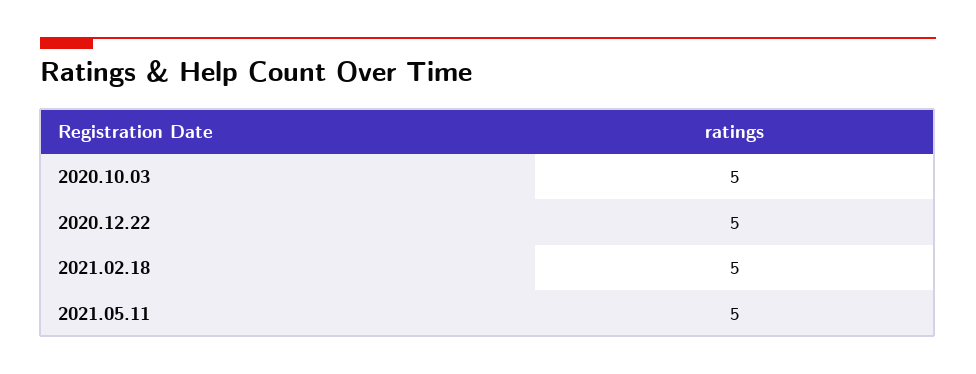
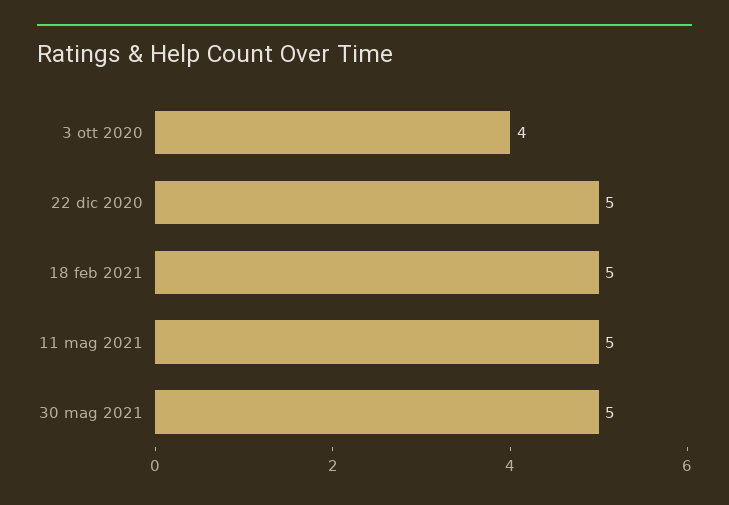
2020.10.03: 5 -> 4
30 mag 2021: none -> 5

